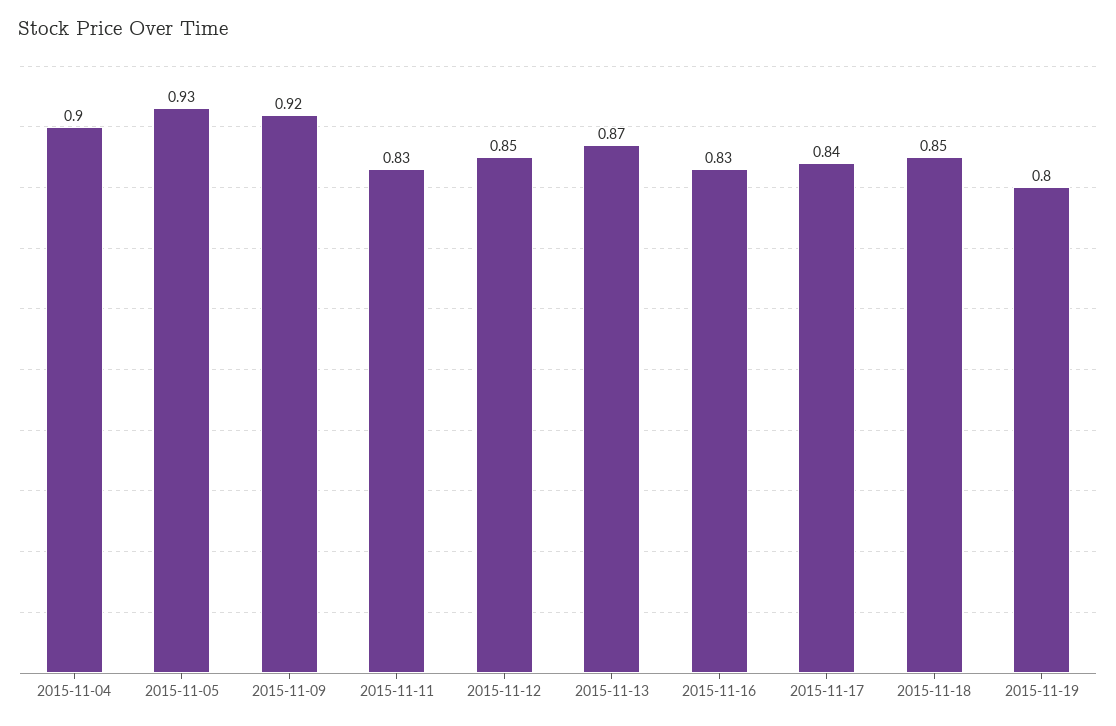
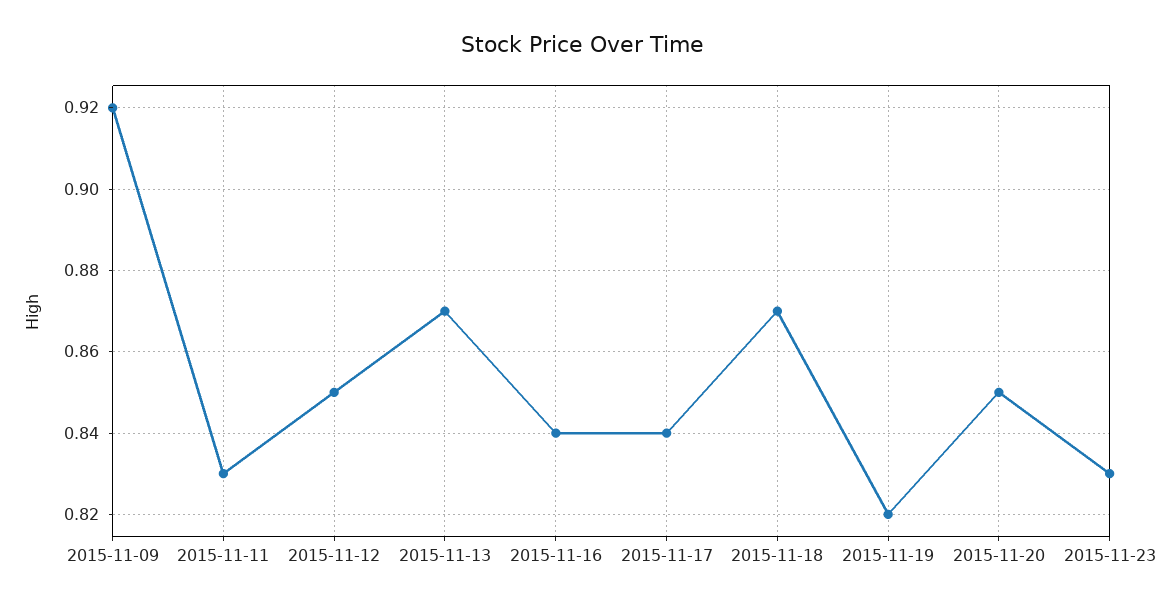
2015-11-04: 0.9 -> none
2015-11-05: 0.93 -> none
2015-11-16: 0.83 -> 0.84
2015-11-18: 0.85 -> 0.87
2015-11-19: 0.8 -> 0.82
2015-11-20: none -> 0.85
2015-11-23: none -> 0.83

